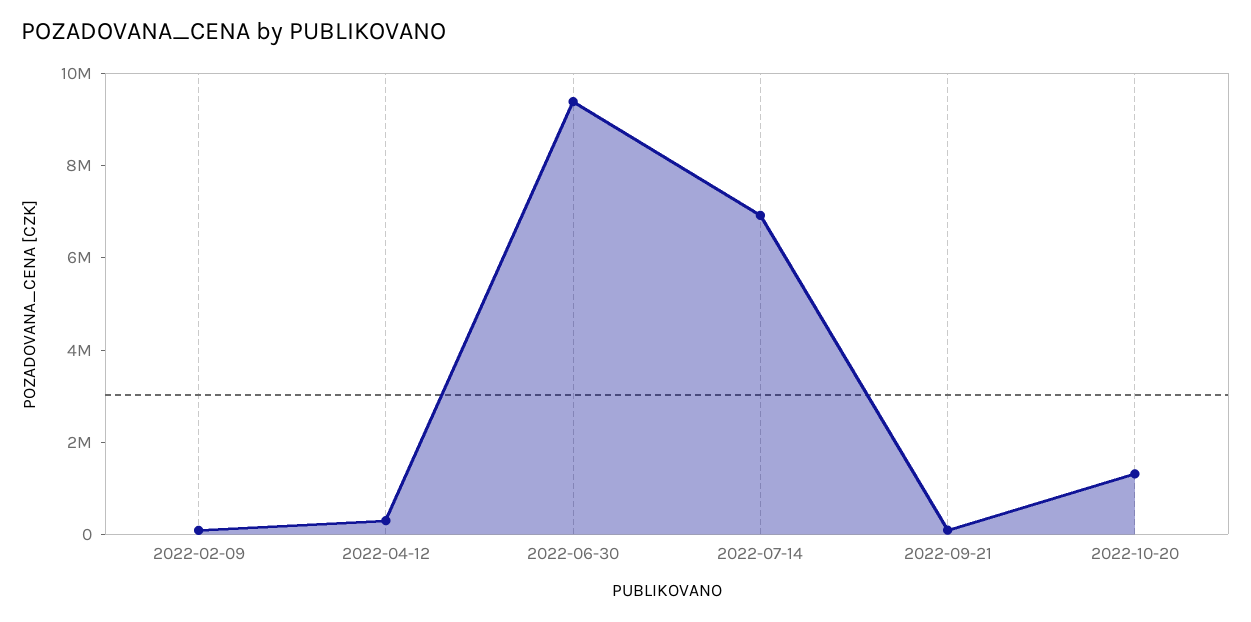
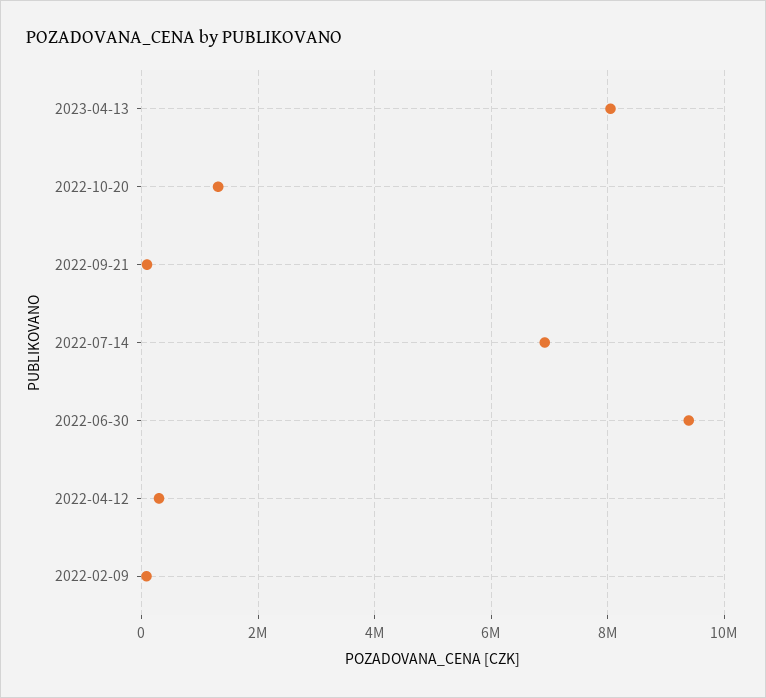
2023-04-13: none -> 8000000

